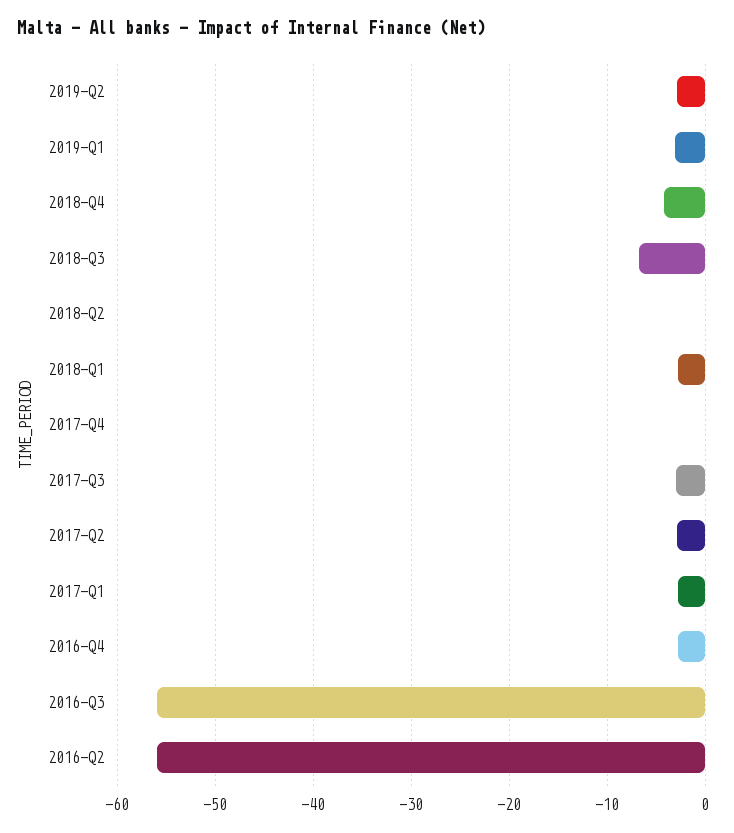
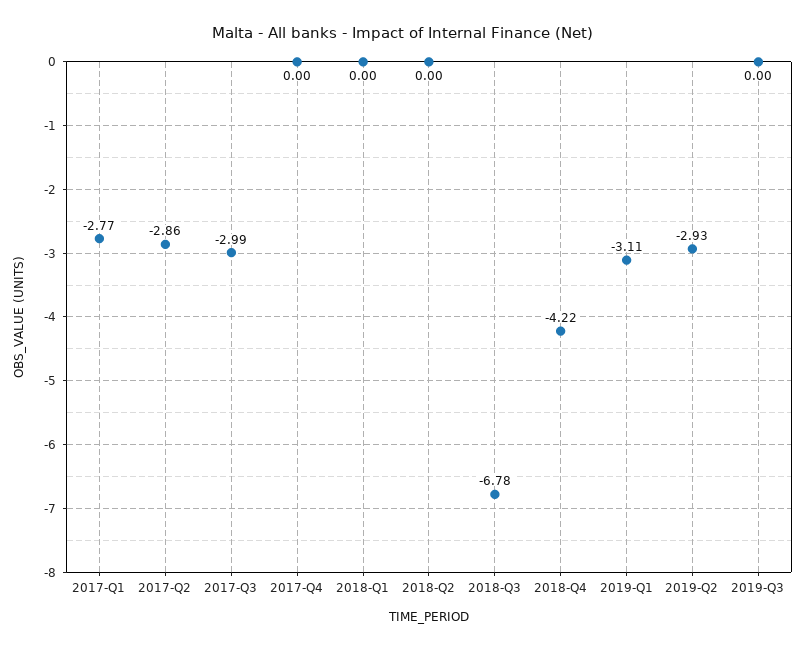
2018-Q1: -3 -> 0
2016-Q4: -3 -> none
2016-Q3: -56 -> none
2016-Q2: -56 -> none
2019-Q3: none -> 0

